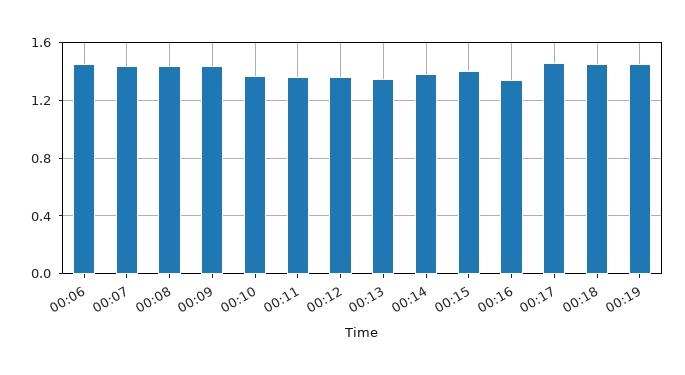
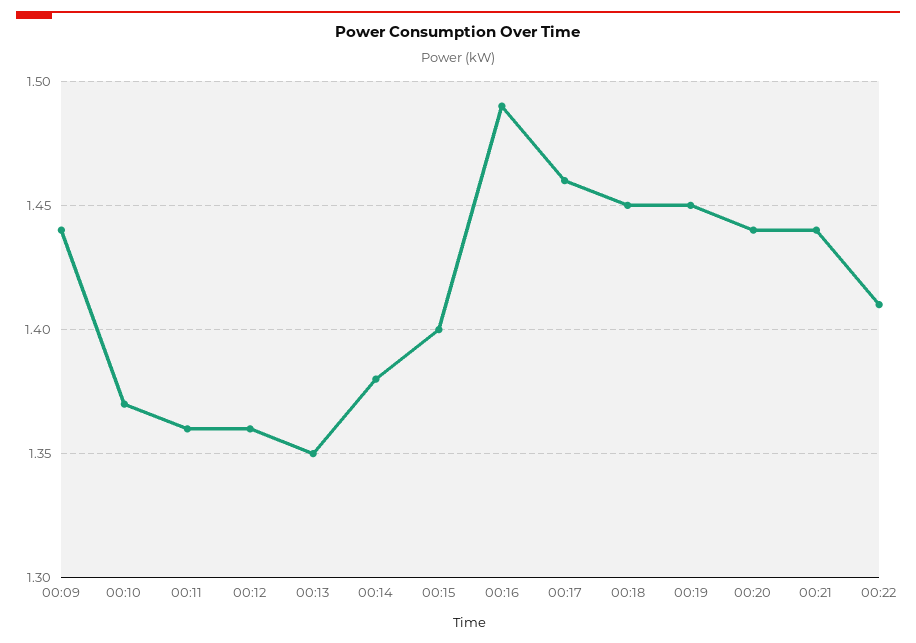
00:06: 1.45 -> none
00:07: 1.45 -> none
00:08: 1.45 -> none
00:16: 1.35 -> 1.49
00:20: none -> 1.44
00:21: none -> 1.44
00:22: none -> 1.41

